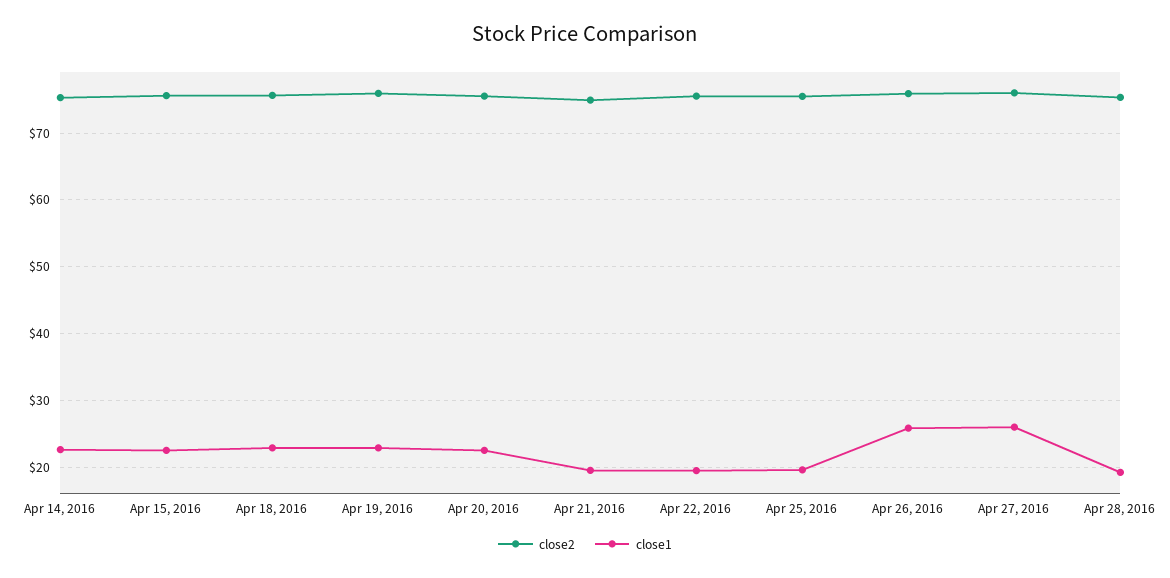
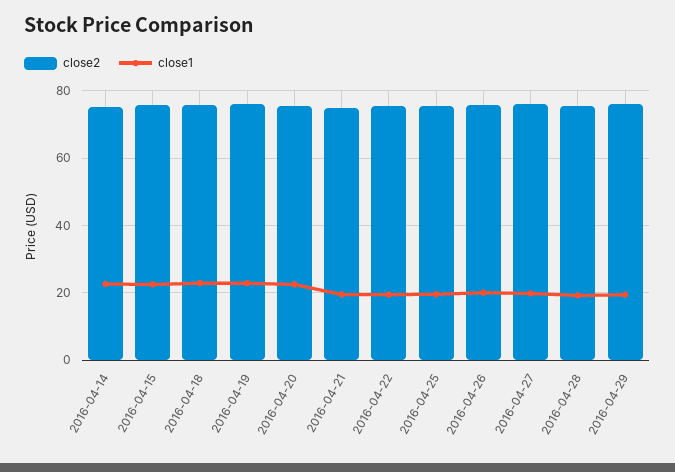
close1, Apr 26, 2016: 26 -> 20
close1, Apr 27, 2016: 26 -> 20
close2, 2016-04-29: none -> 76
close1, 2016-04-29: none -> 20

